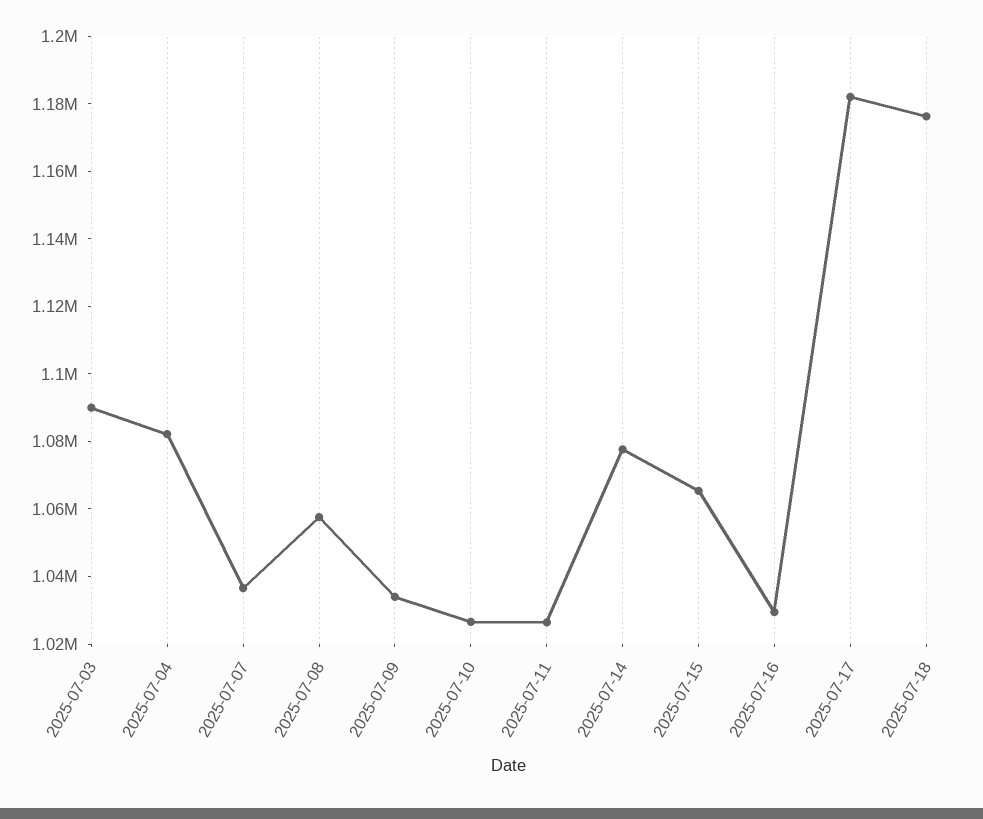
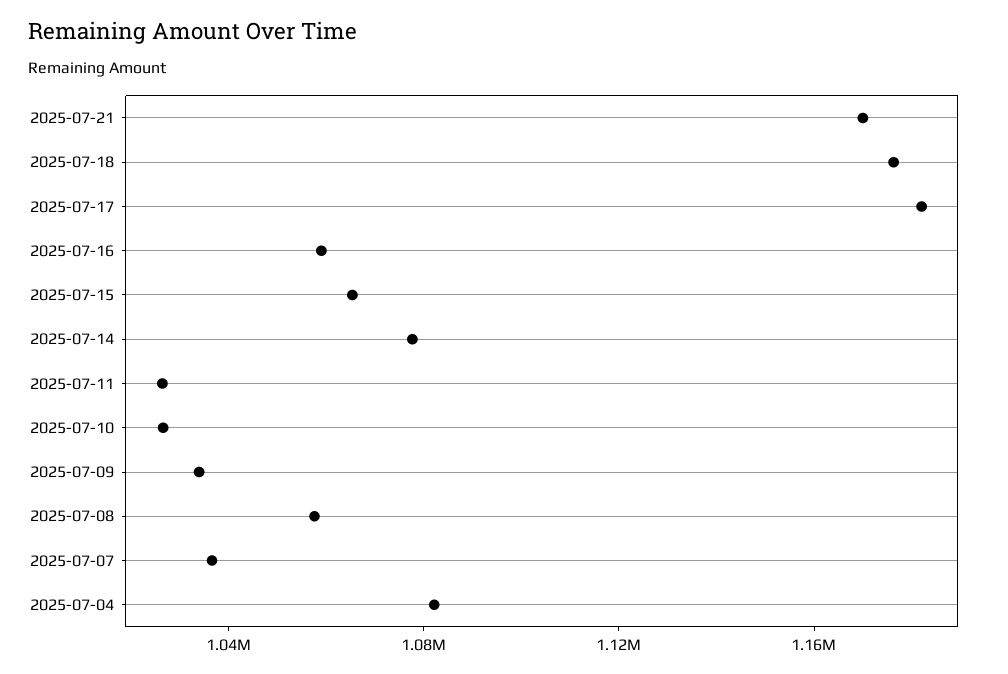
2025-07-03: 1090000 -> none
2025-07-16: 1030000 -> 1060000
2025-07-21: none -> 1170000

